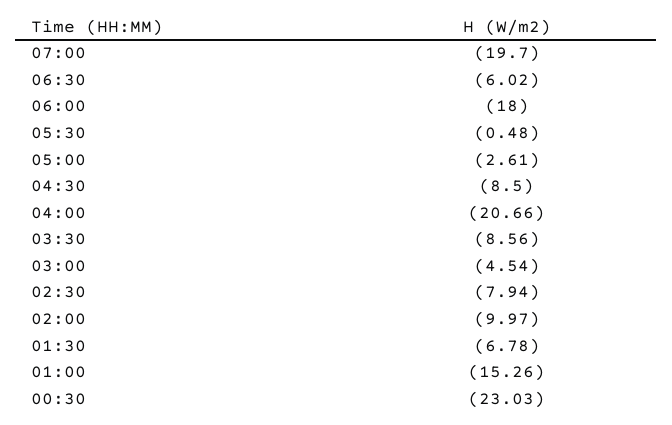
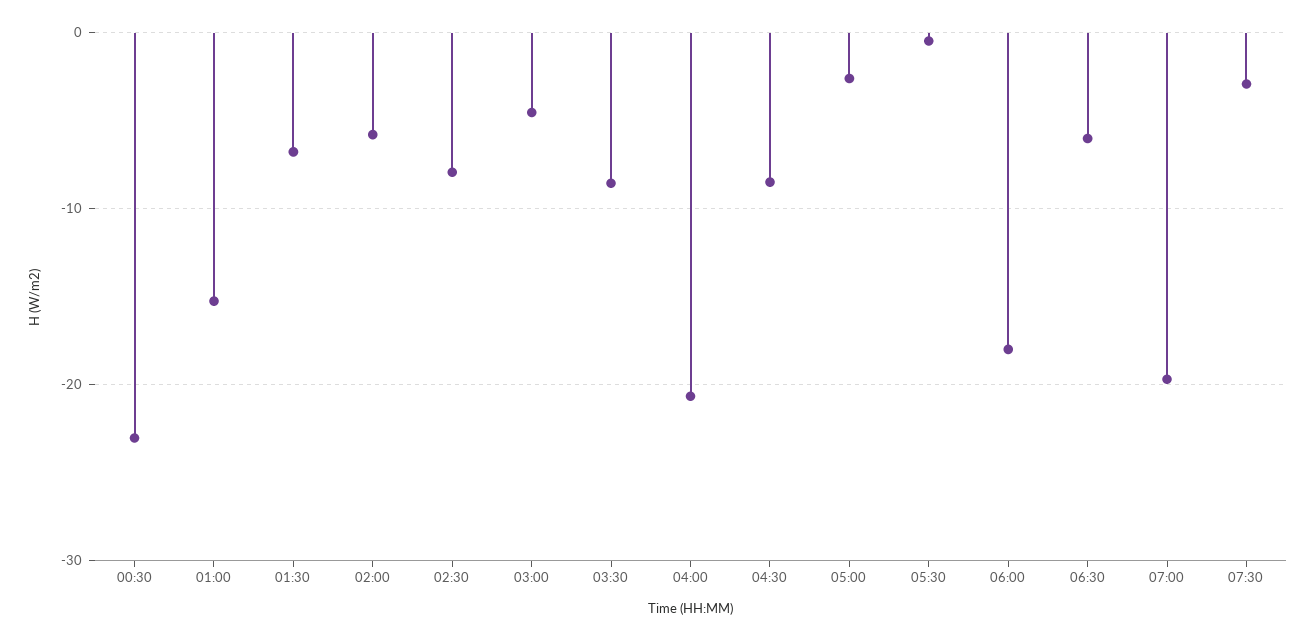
02:00: -9.97 -> -6
07:30: none -> -3

